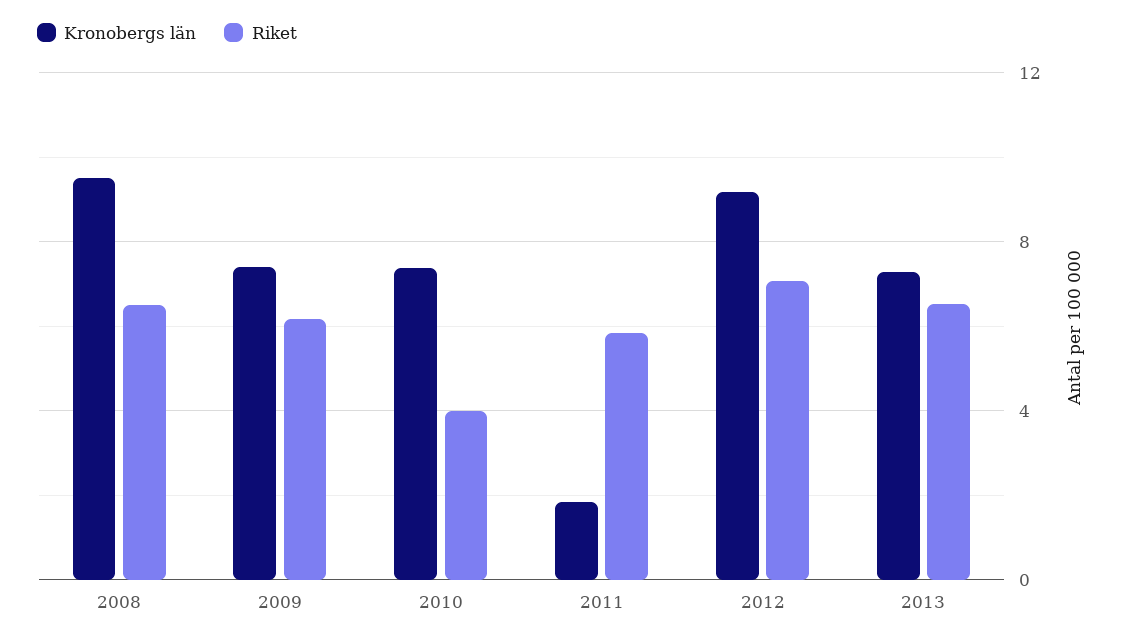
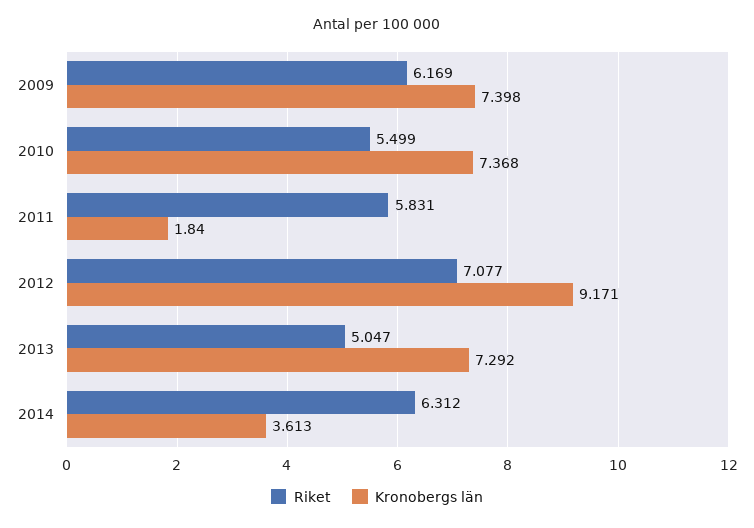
Kronobergs län, 2008: 9.5 -> none
Riket, 2008: 6.5 -> none
Riket, 2010: 4 -> 5.499
Riket, 2013: 6.5 -> 5.047
Riket, 2014: none -> 6.312
Kronobergs län, 2014: none -> 3.613

